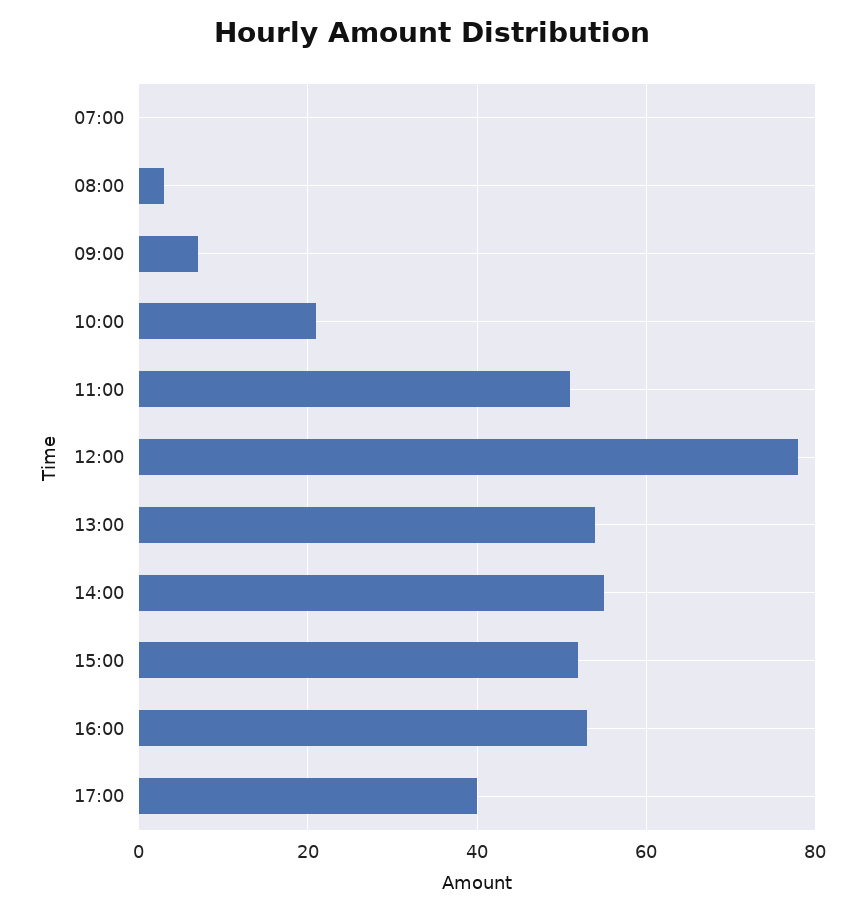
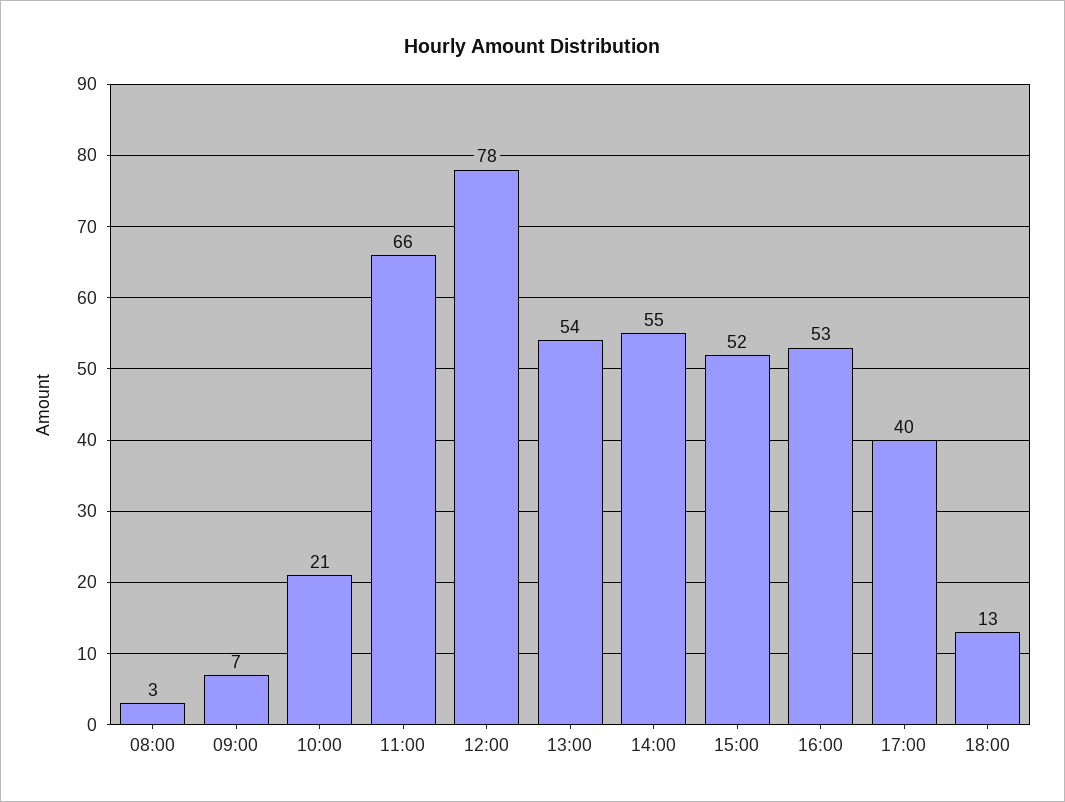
07:00: 0 -> none
11:00: 50 -> 66
18:00: none -> 13

